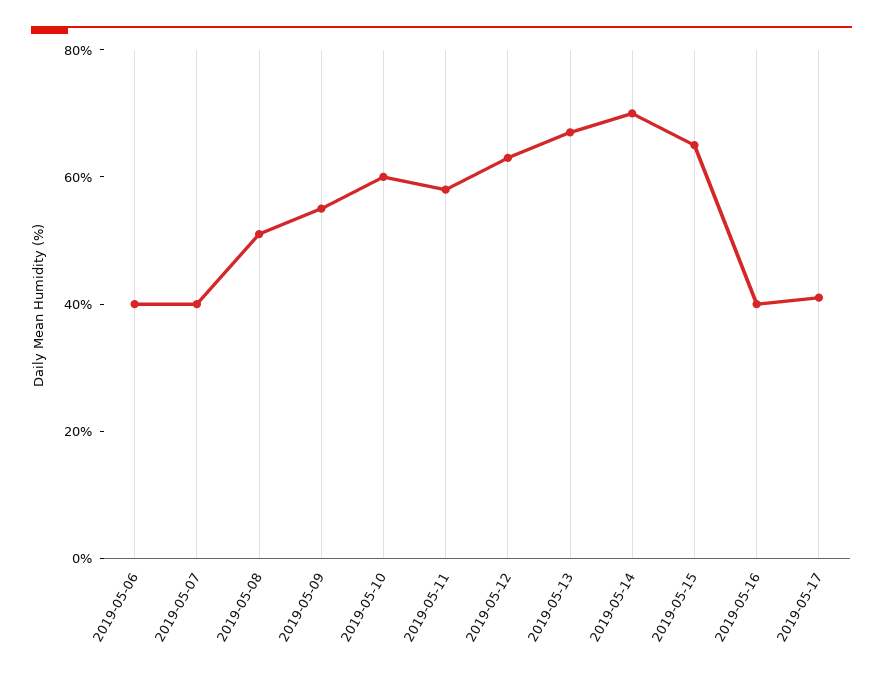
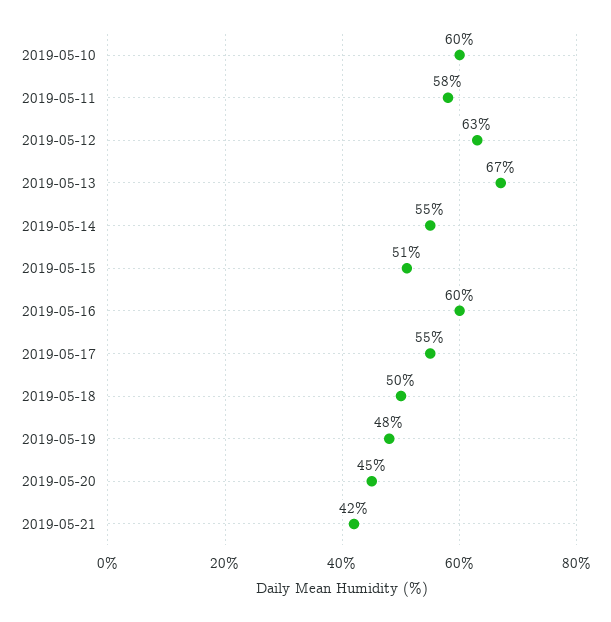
2019-05-06: 40 -> none
2019-05-07: 40 -> none
2019-05-08: 50 -> none
2019-05-09: 55 -> none
2019-05-14: 70 -> 55
2019-05-15: 65 -> 51
2019-05-16: 40 -> 60
2019-05-17: 40 -> 55
2019-05-18: none -> 50
2019-05-19: none -> 48
2019-05-20: none -> 45
2019-05-21: none -> 42

